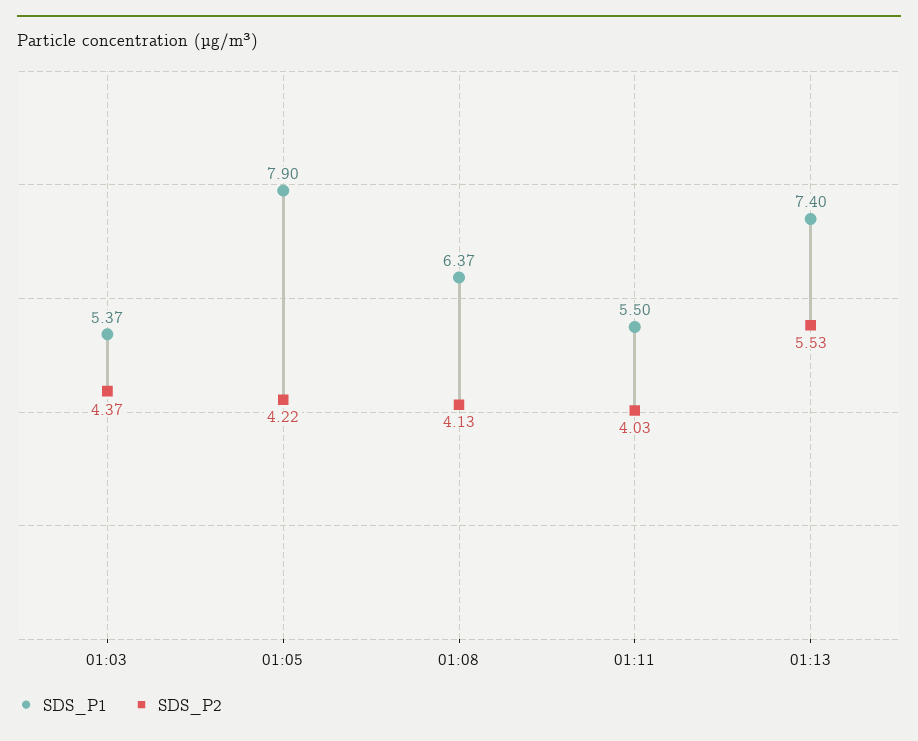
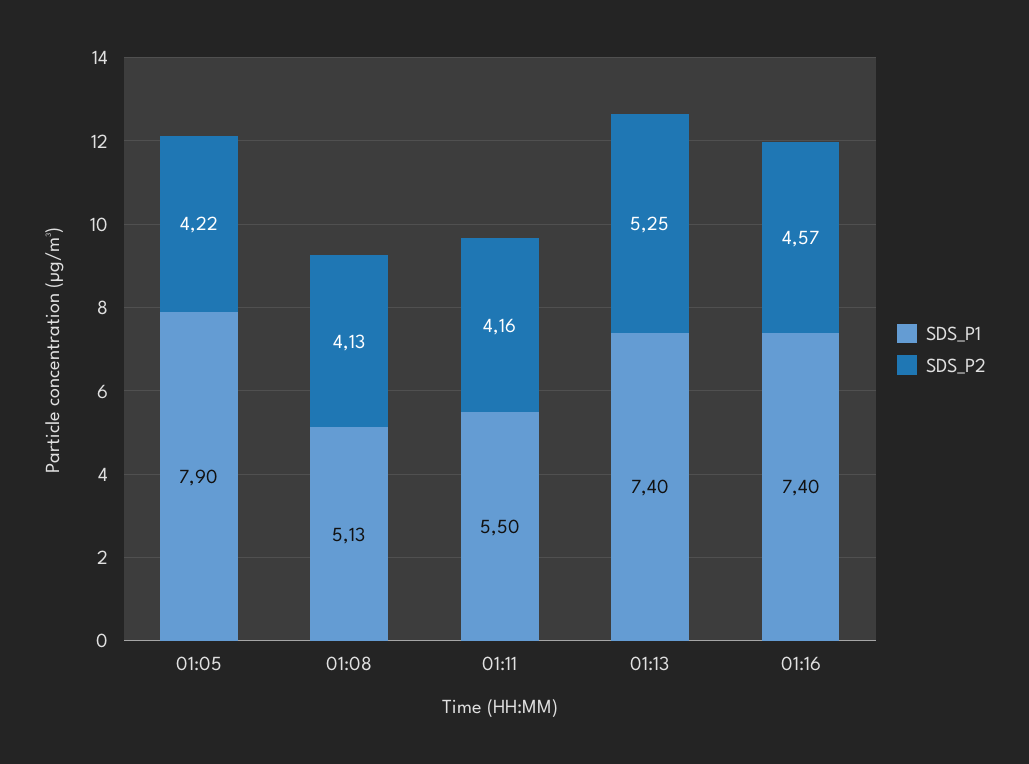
SDS_P1, 01:03: 5.37 -> none
SDS_P2, 01:03: 4.37 -> none
SDS_P1, 01:08: 6.37 -> 5.13
SDS_P2, 01:11: 4.03 -> 4.16
SDS_P2, 01:13: 5.53 -> 5.25
SDS_P1, 01:16: none -> 7.4
SDS_P2, 01:16: none -> 4.57

